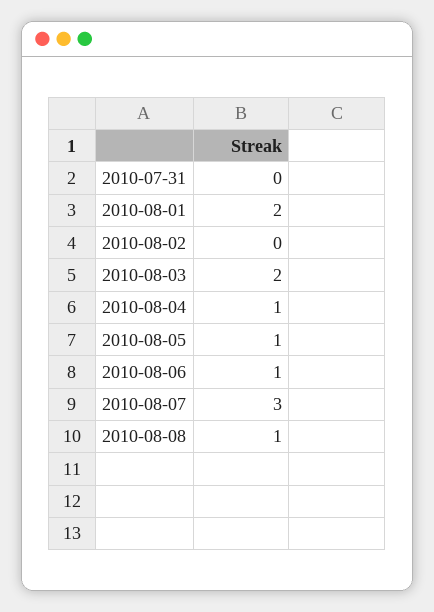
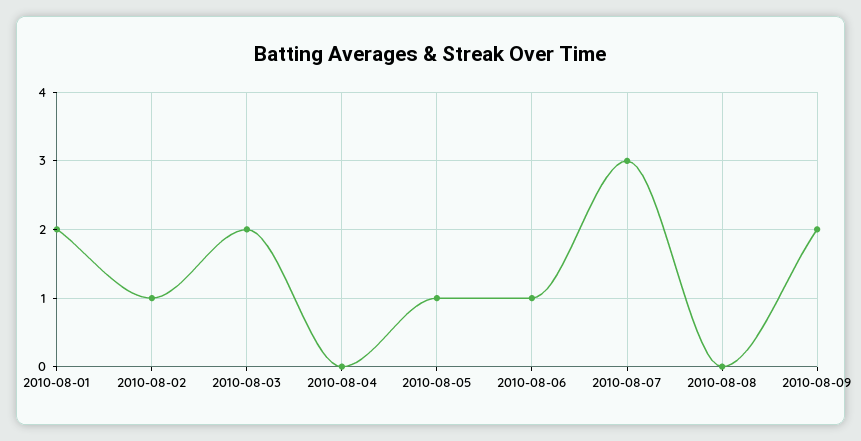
2010-07-31: 0 -> none
2010-08-02: 0 -> 1
2010-08-04: 1 -> 0
2010-08-08: 1 -> 0
2010-08-09: none -> 2

